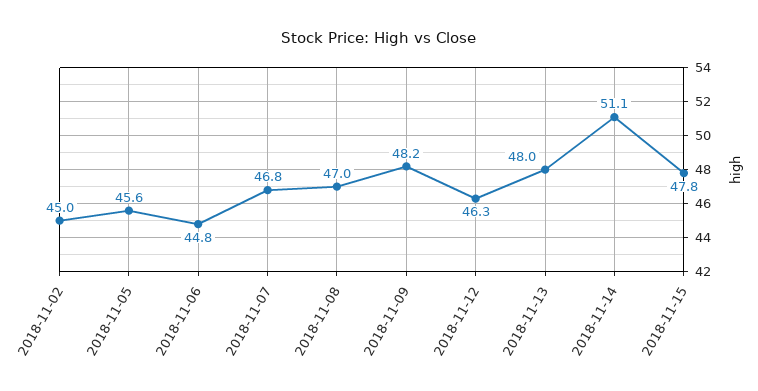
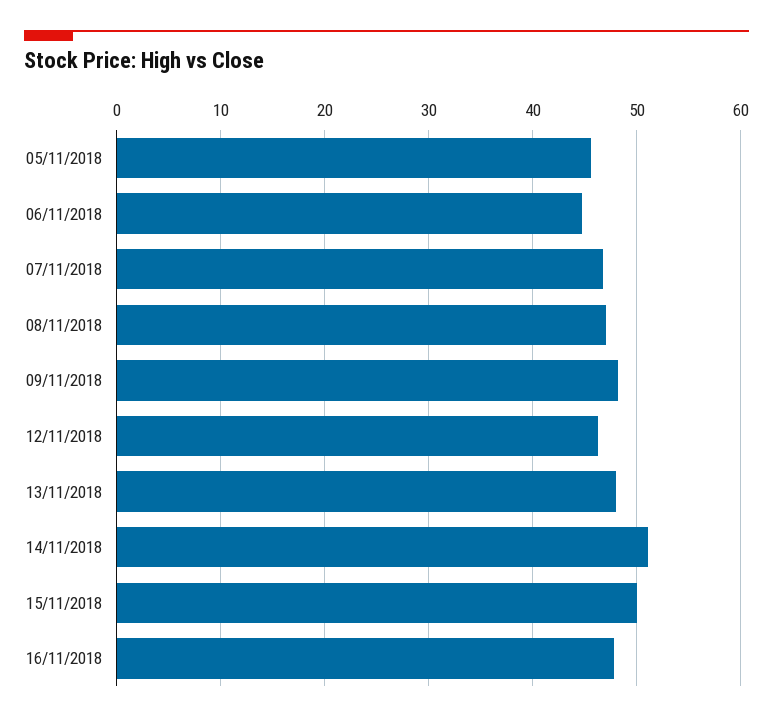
2018-11-02: 45 -> none
2018-11-15: 47.8 -> 50
16/11/2018: none -> 48

